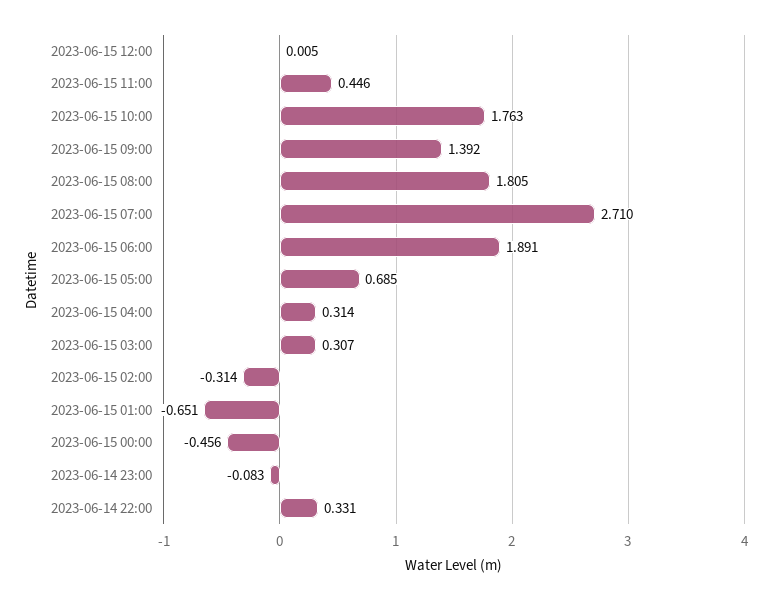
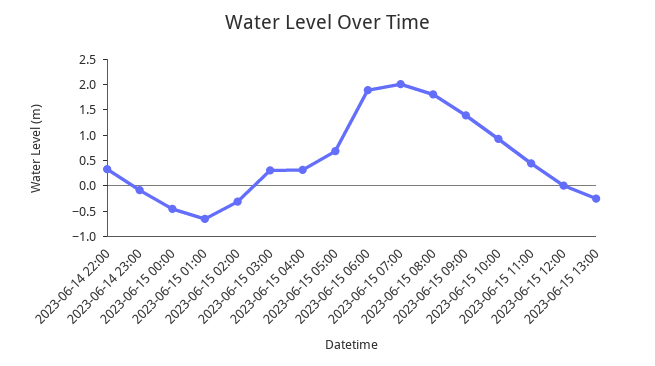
2023-06-15 10:00: 1.763 -> 1
2023-06-15 07:00: 2.71 -> 2
2023-06-15 13:00: none -> -0.25

